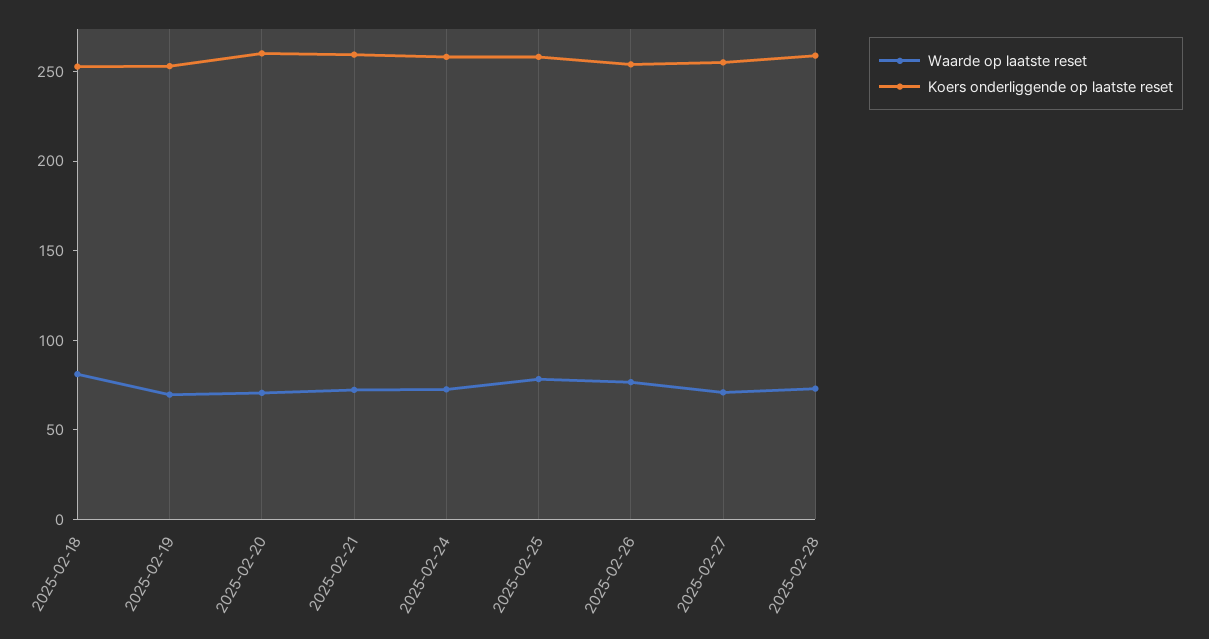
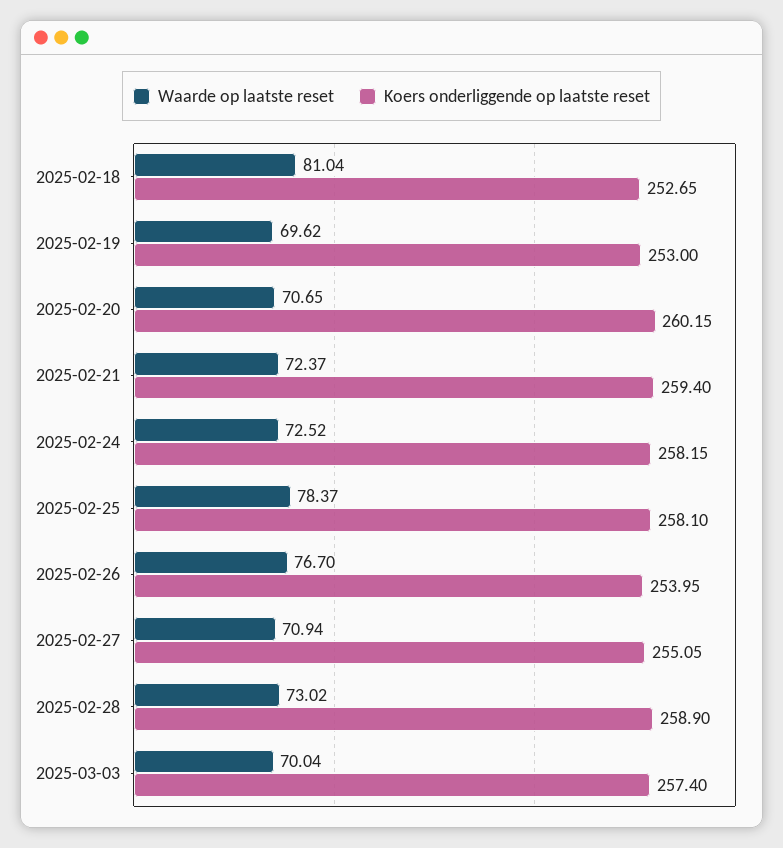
Waarde op laatste reset, 2025-03-03: none -> 70.04
Koers onderliggende op laatste reset, 2025-03-03: none -> 257.4

